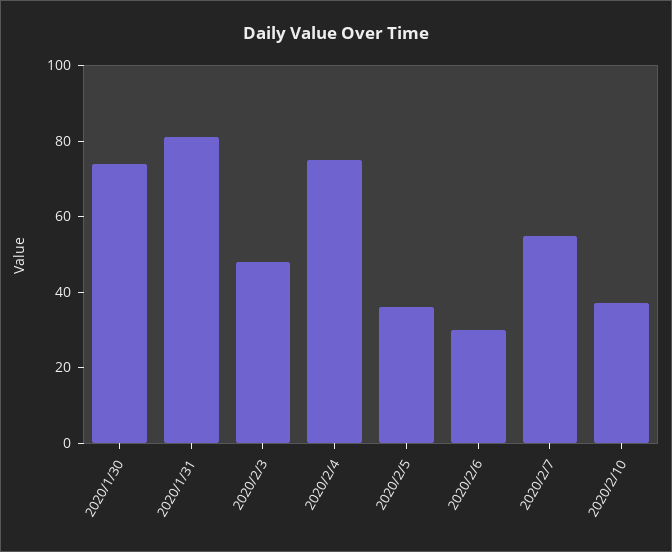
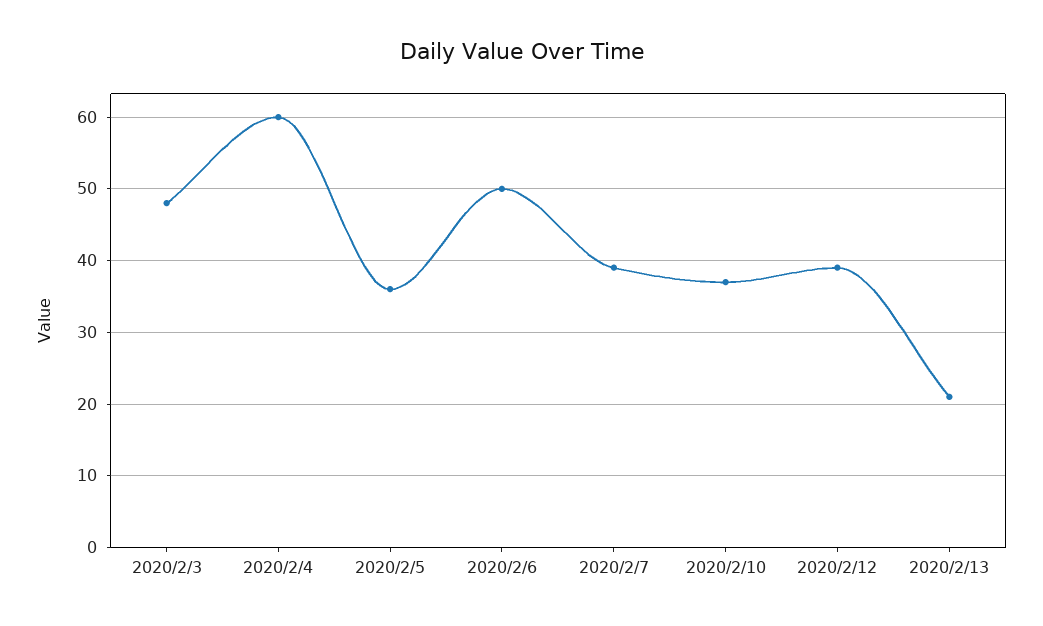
2020/1/30: 75 -> none
2020/1/31: 80 -> none
2020/2/4: 75 -> 60
2020/2/6: 30 -> 50
2020/2/7: 55 -> 39
2020/2/12: none -> 39
2020/2/13: none -> 21

